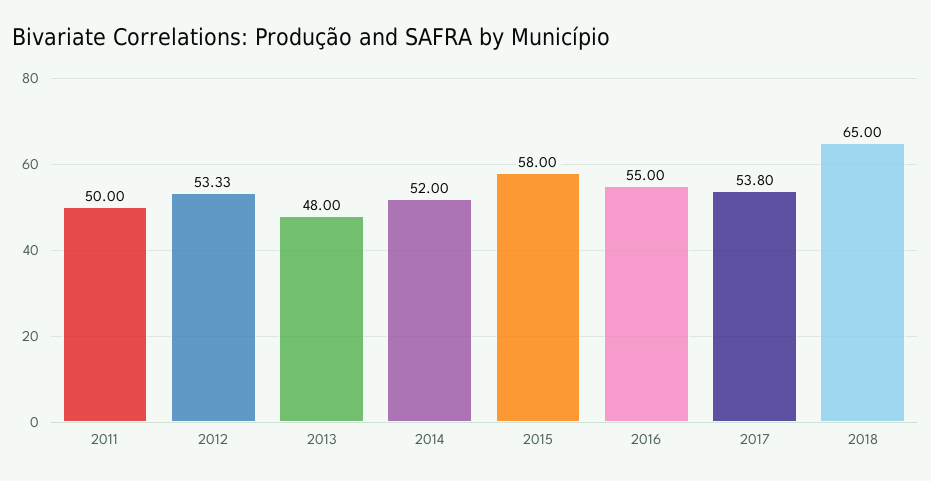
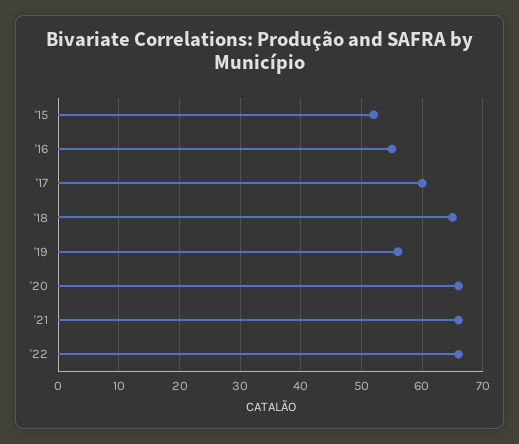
2011: 50 -> none
2012: 53.33 -> none
2013: 48 -> none
2014: 52 -> none
2015: 58 -> 52
2017: 53.8 -> 60
'19: none -> 56
'20: none -> 66
'21: none -> 66
'22: none -> 66

